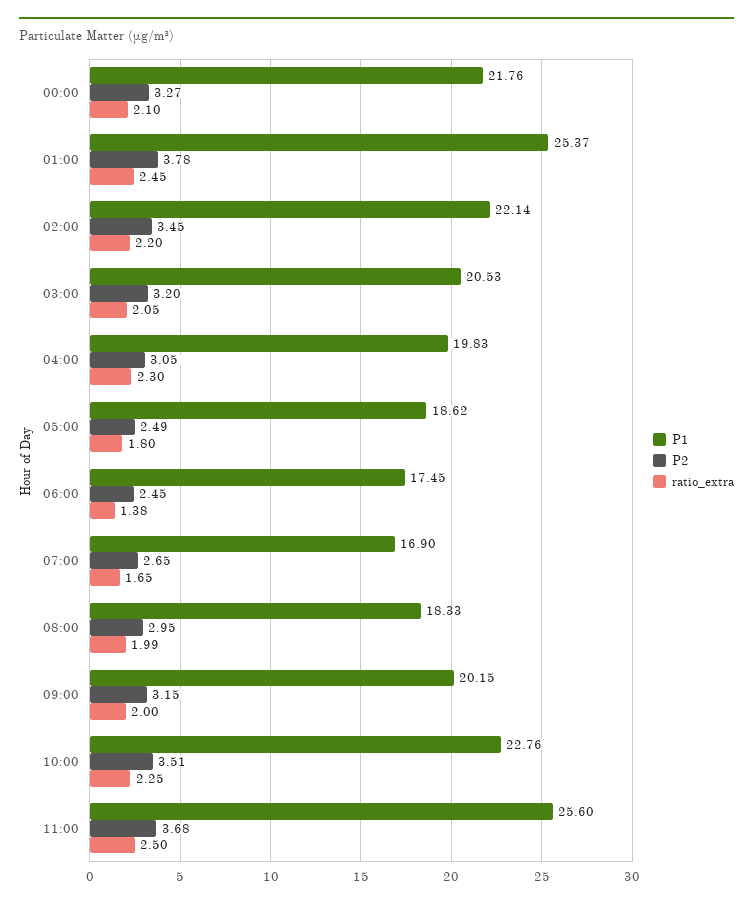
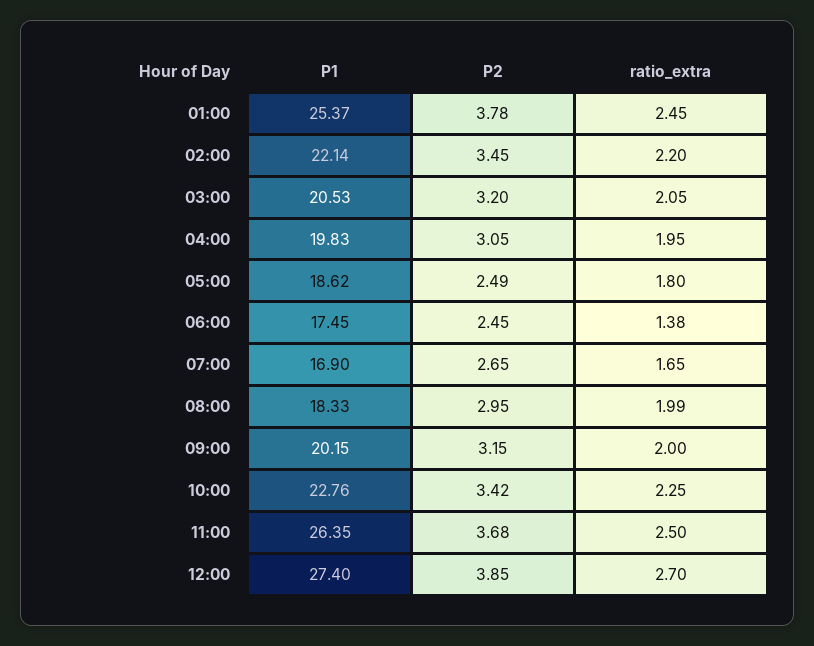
P1, 00:00: 21.76 -> none
P2, 00:00: 3.27 -> none
ratio_extra, 00:00: 2.1 -> none
ratio_extra, 04:00: 2.3 -> 1.95
P2, 10:00: 3.51 -> 3.42
P1, 11:00: 25.6 -> 26.35
P1, 12:00: none -> 27.4
P2, 12:00: none -> 3.85
ratio_extra, 12:00: none -> 2.7

